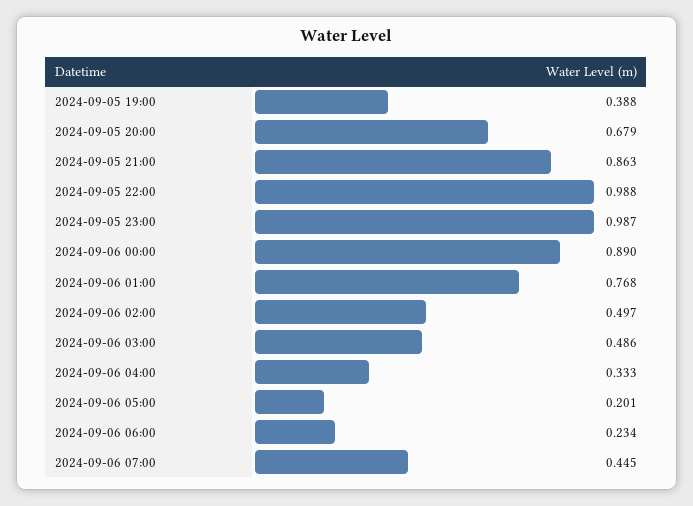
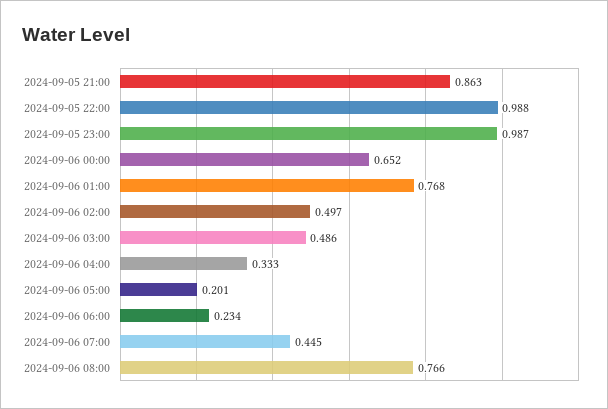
2024-09-05 19:00: 0.388 -> none
2024-09-05 20:00: 0.679 -> none
2024-09-06 00:00: 0.89 -> 0.652
2024-09-06 08:00: none -> 0.766

